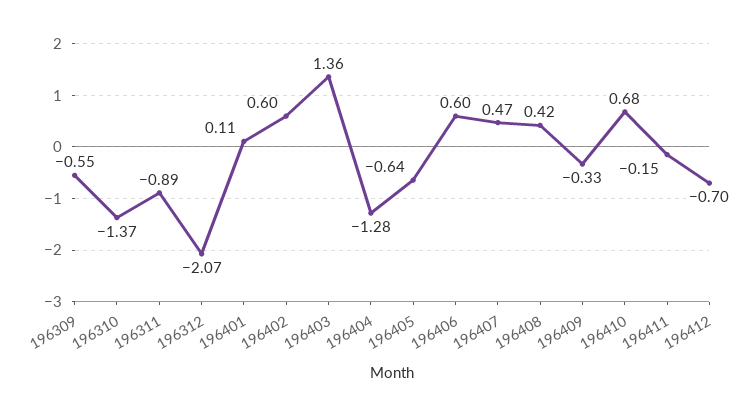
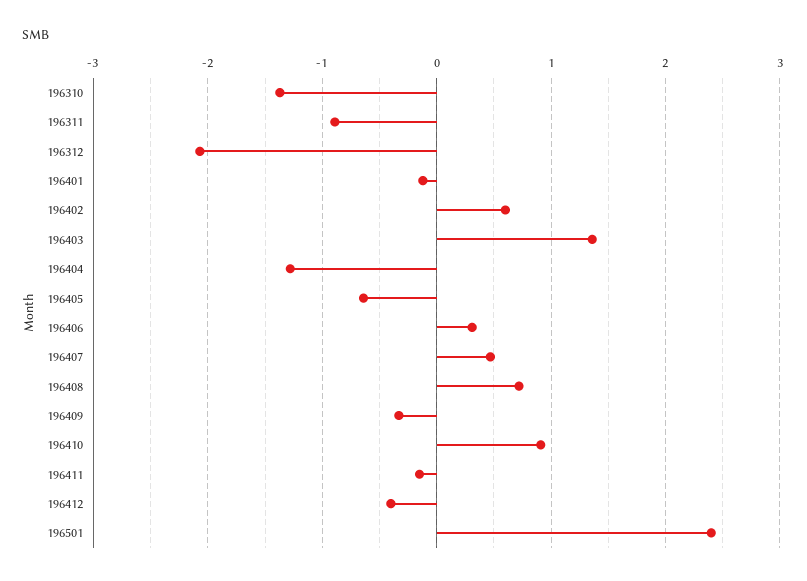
196309: -0.55 -> none
196401: 0.11 -> -0.1
196406: 0.6 -> 0.3
196408: 0.42 -> 0.7
196410: 0.68 -> 0.9
196412: -0.7 -> -0.4
196501: none -> 2.4

